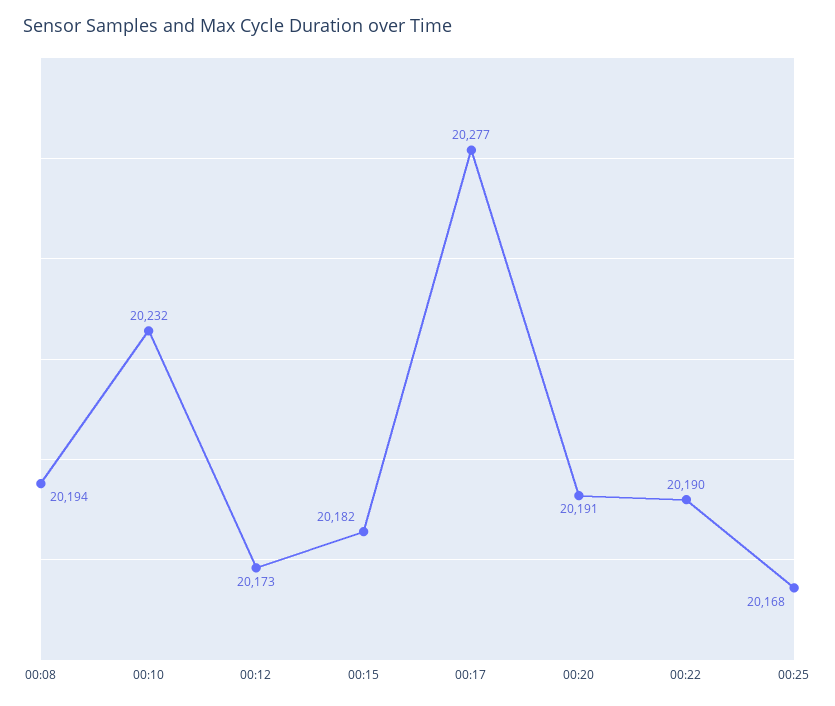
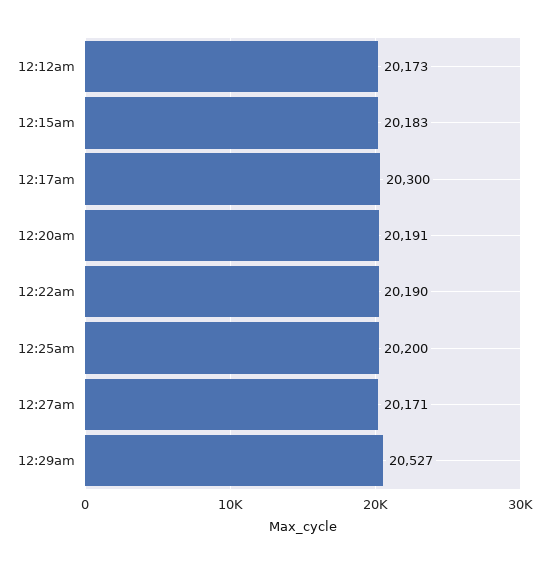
00:08: 20194 -> none
00:10: 20232 -> none
00:15: 20182 -> 20183
00:17: 20277 -> 20300
00:25: 20168 -> 20200
12:27am: none -> 20171
12:29am: none -> 20527

